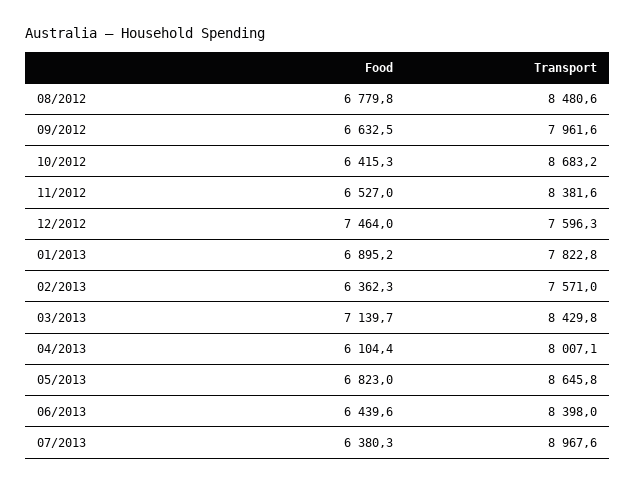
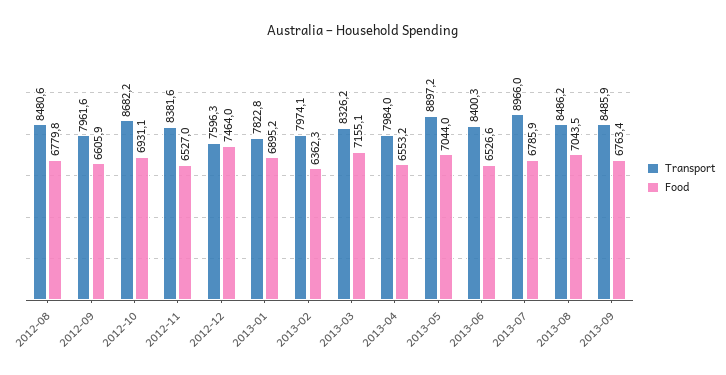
Food, 09/2012: 6632.5 -> 6605.9
Food, 10/2012: 6415.3 -> 6931.1
Transport, 10/2012: 8683.2 -> 8682.2
Transport, 02/2013: 7571 -> 7974.1
Food, 03/2013: 7139.7 -> 7155.1
Transport, 03/2013: 8429.8 -> 8326.2
Food, 04/2013: 6104.4 -> 6553.2
Transport, 04/2013: 8007.1 -> 7984
Food, 05/2013: 6823 -> 7044
Transport, 05/2013: 8645.8 -> 8897.2
Food, 06/2013: 6439.6 -> 6526.6
Transport, 06/2013: 8398 -> 8400.3
Food, 07/2013: 6380.3 -> 6785.9
Transport, 07/2013: 8967.6 -> 8966
Transport, 2013-08: none -> 8486.2
Food, 2013-08: none -> 7043.5
Transport, 2013-09: none -> 8485.9
Food, 2013-09: none -> 6763.4

